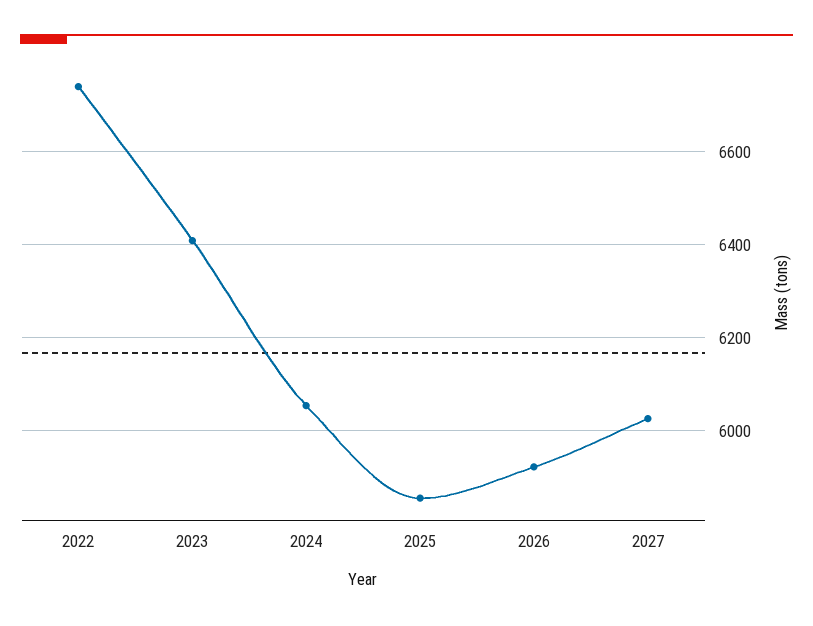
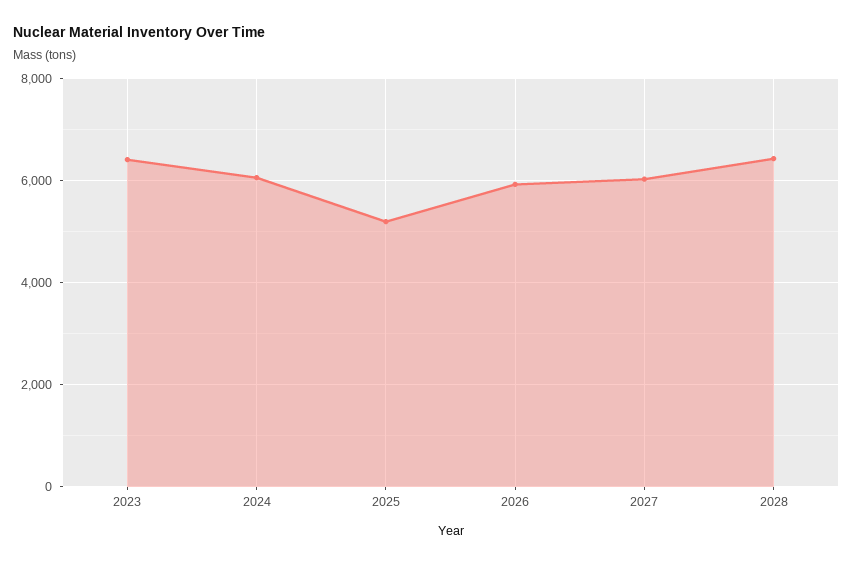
2022: 6740 -> none
2025: 5860 -> 5200
2028: none -> 6400

